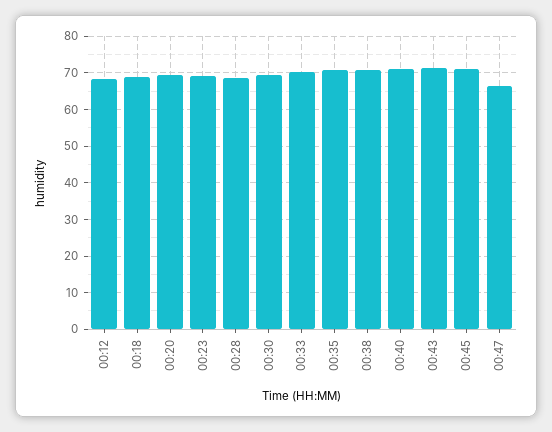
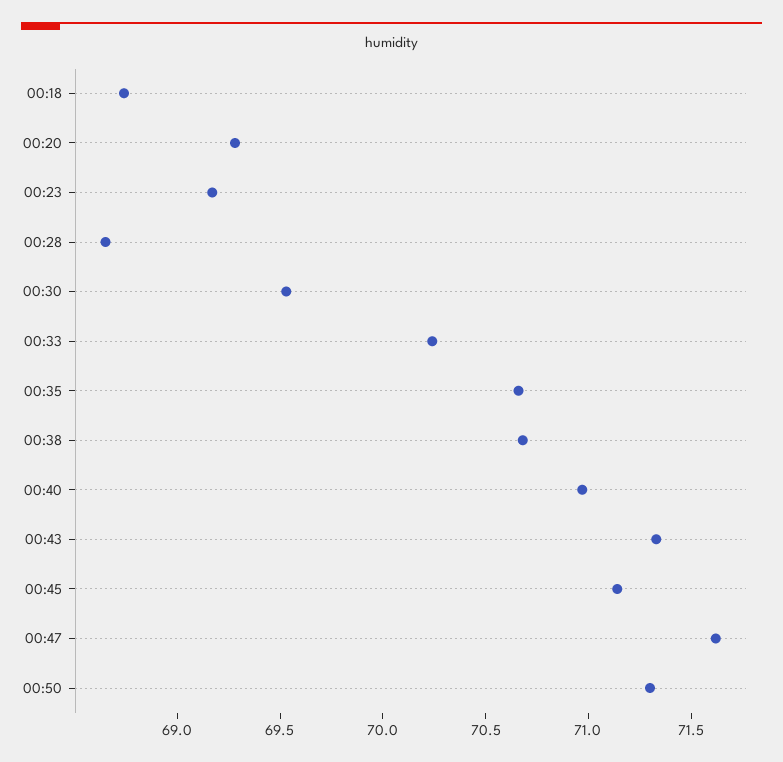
00:12: 68 -> none
00:47: 66 -> 71.6
00:50: none -> 71.3

